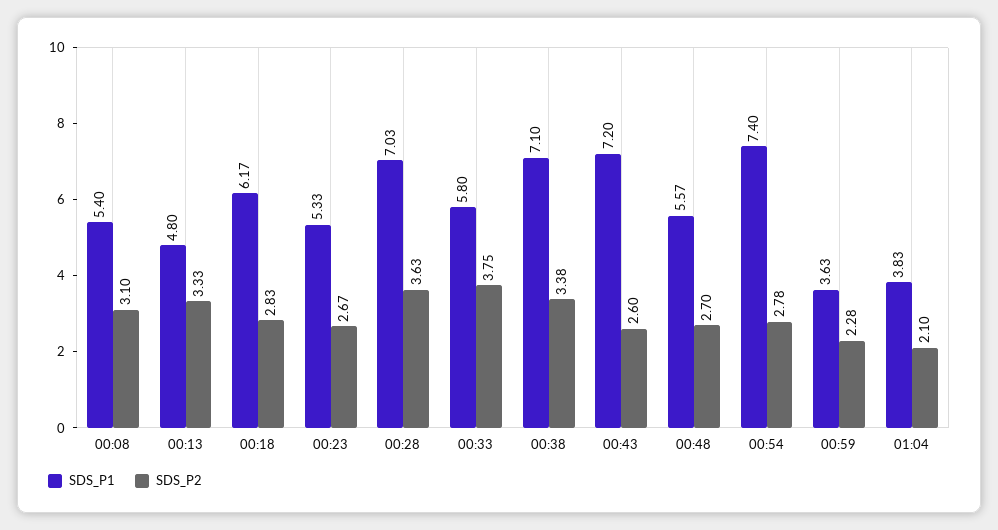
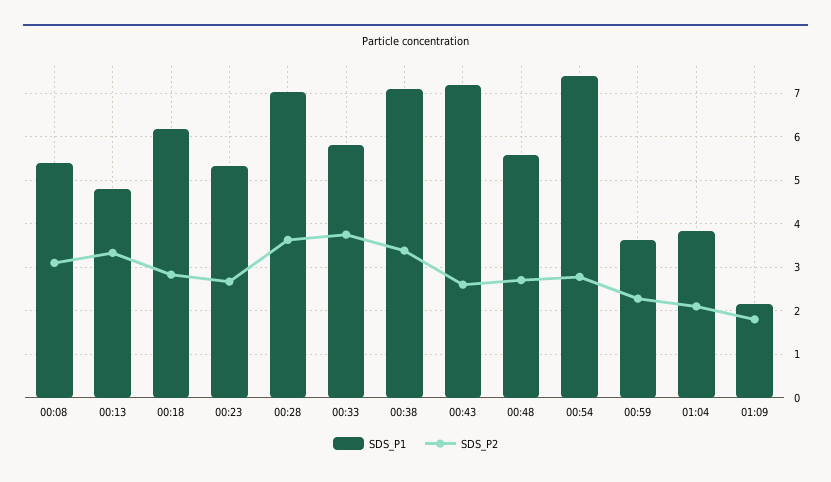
SDS_P1, 01:09: none -> 2.2
SDS_P2, 01:09: none -> 1.8

